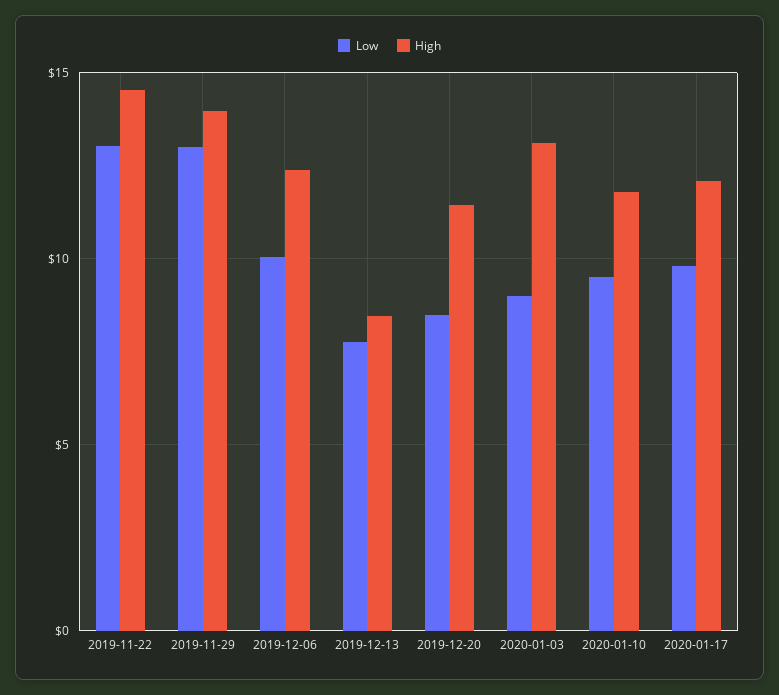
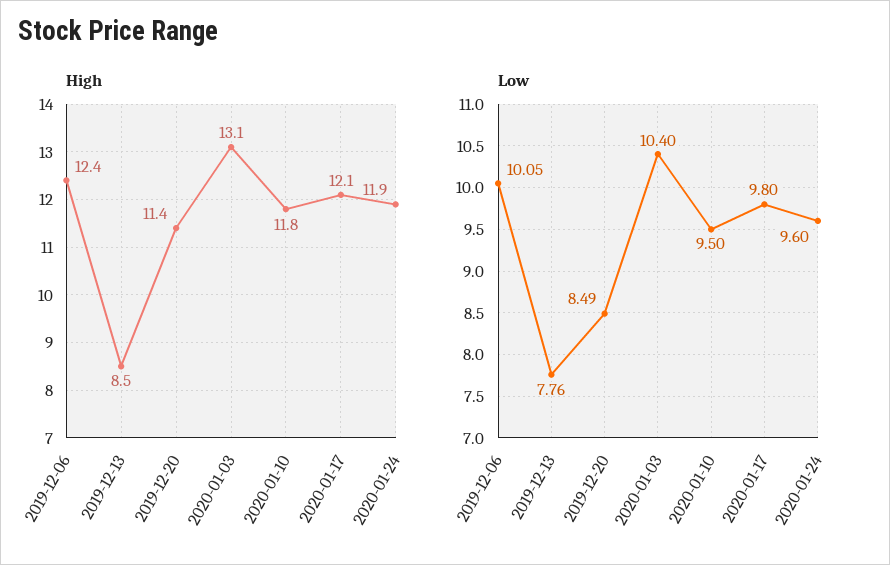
Low, 2019-11-22: 13 -> none
High, 2019-11-22: 14.5 -> none
Low, 2019-11-29: 13 -> none
High, 2019-11-29: 14 -> none
Low, 2020-01-03: 9 -> 10.4
High, 2020-01-24: none -> 11.9
Low, 2020-01-24: none -> 9.6

